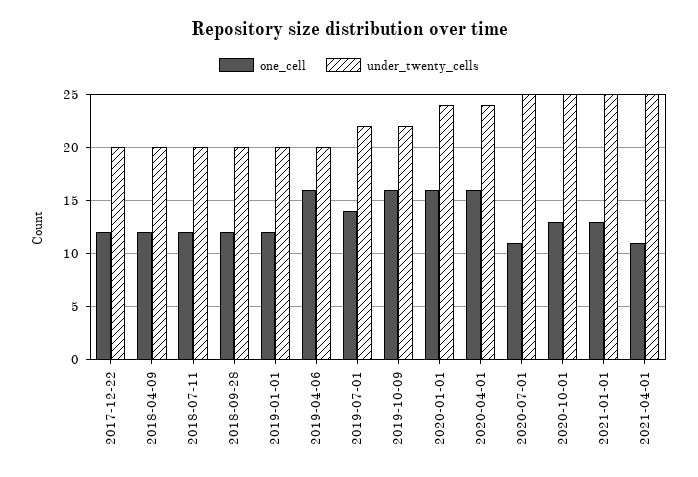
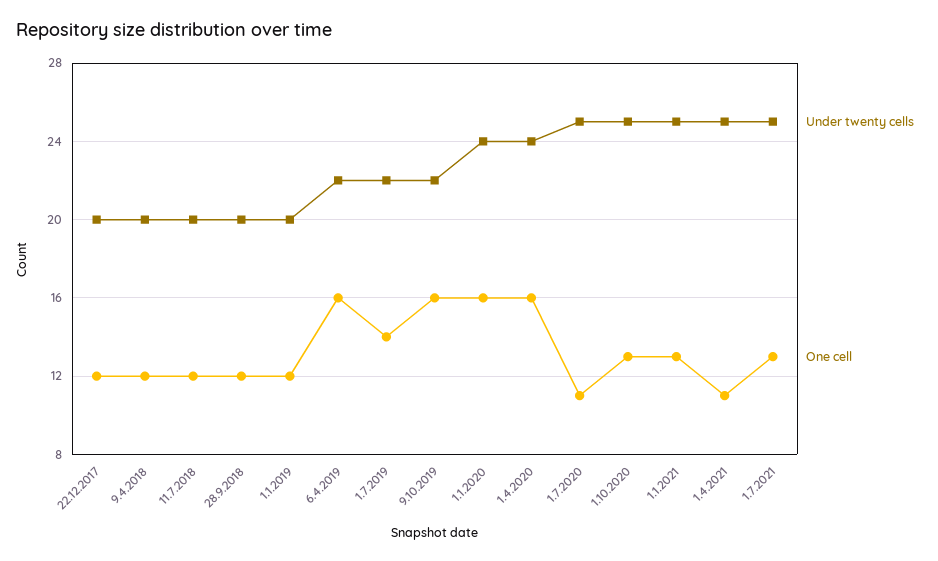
under_twenty_cells, 2019-04-06: 20 -> 22
under_twenty_cells, 1.7.2021: none -> 25
one_cell, 1.7.2021: none -> 13

